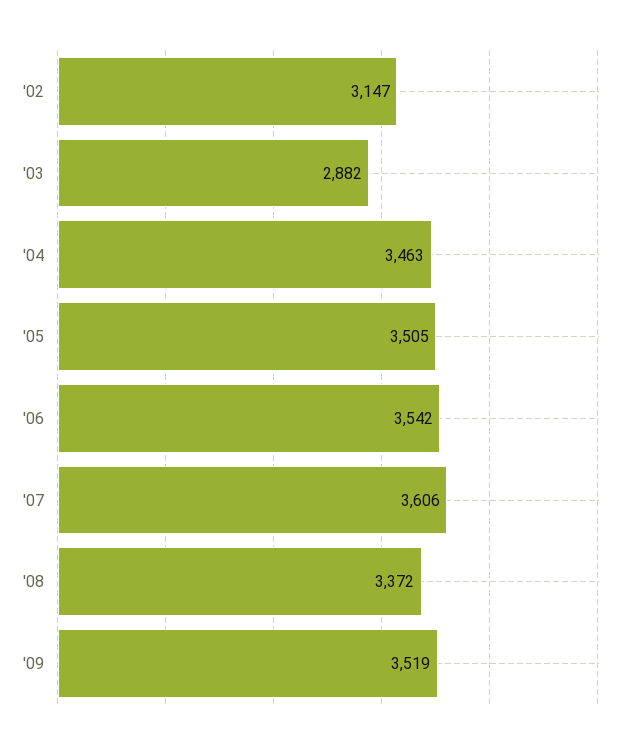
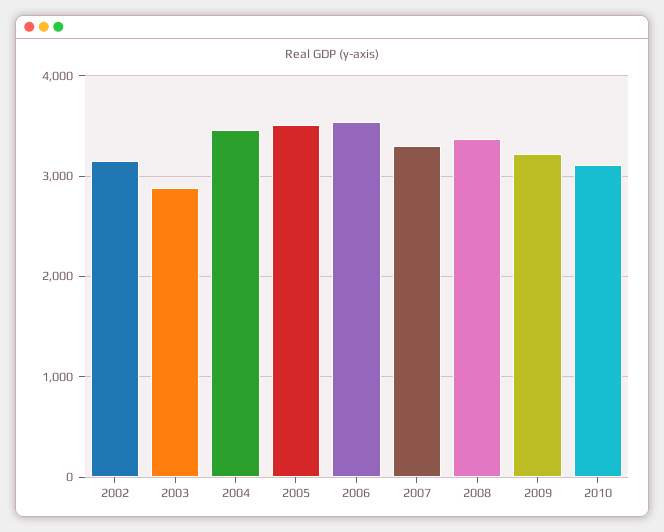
'07: 3606 -> 3300
'09: 3519 -> 3200
2010: none -> 3100

